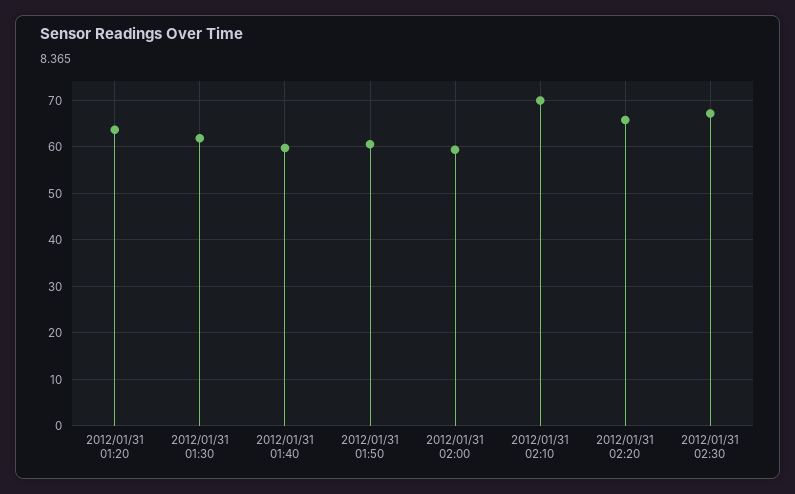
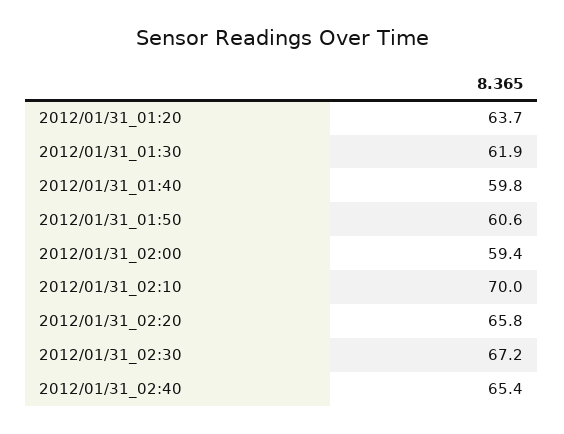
2012/01/31_02:40: none -> 65.4

